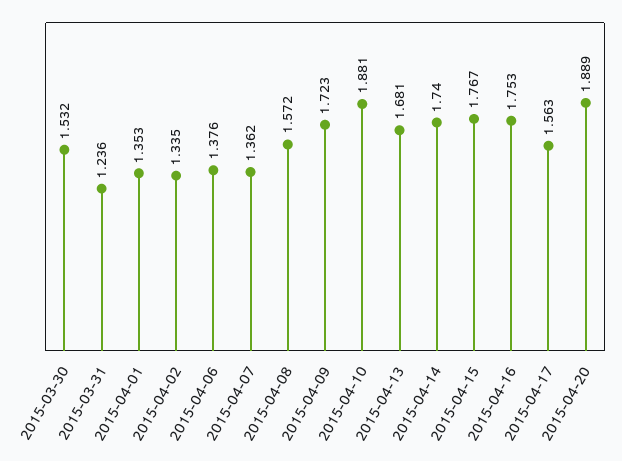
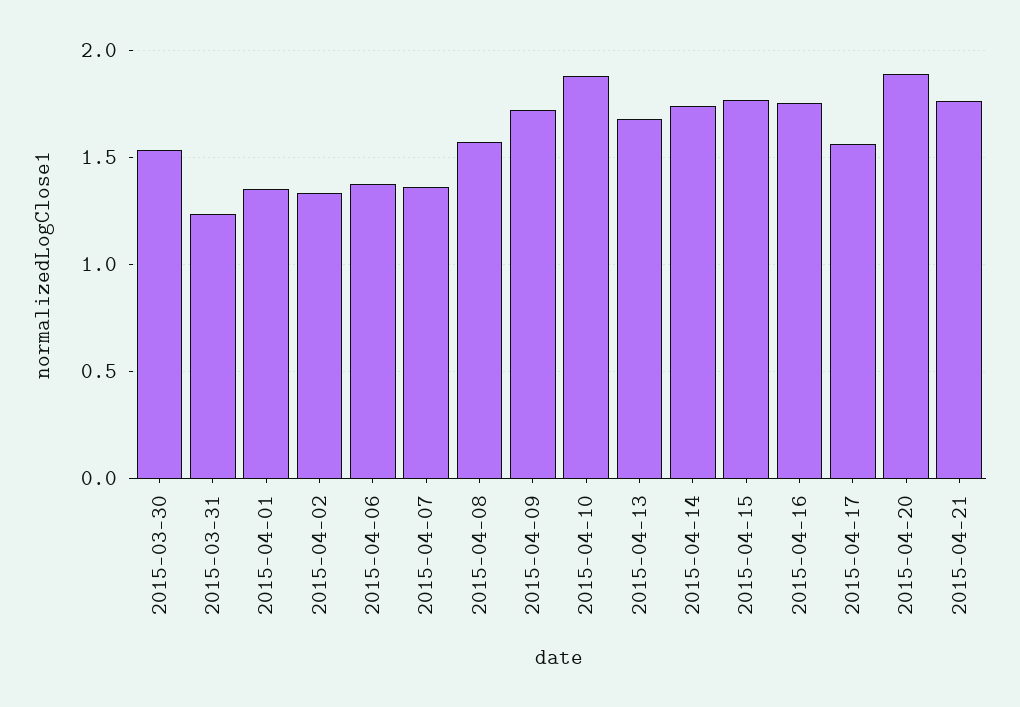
2015-04-21: none -> 1.75

